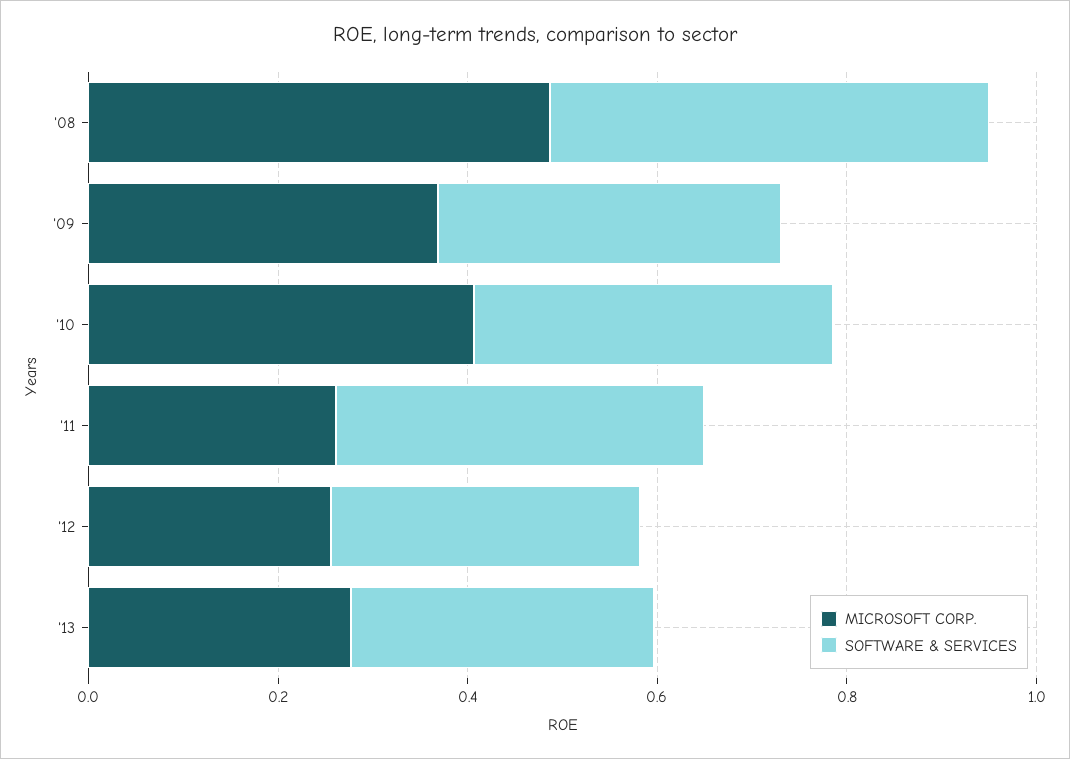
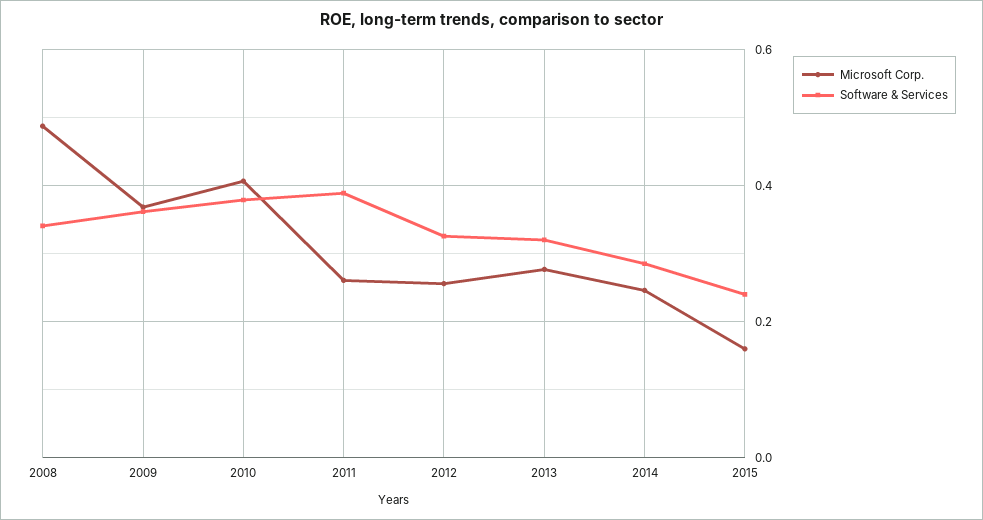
SOFTWARE & SERVICES, '08: 0.45 -> 0.34
MICROSOFT CORP., 2014: none -> 0.24
SOFTWARE & SERVICES, 2014: none -> 0.28
MICROSOFT CORP., 2015: none -> 0.16
SOFTWARE & SERVICES, 2015: none -> 0.24

